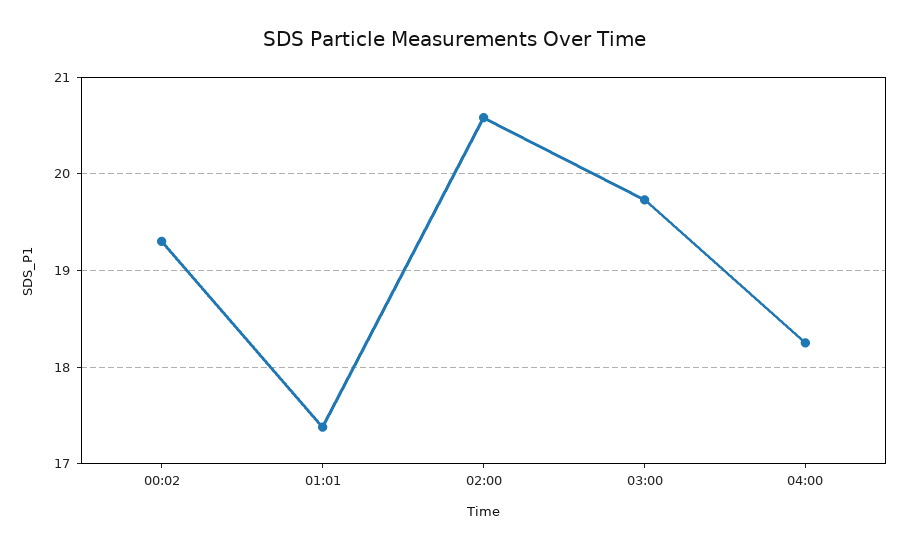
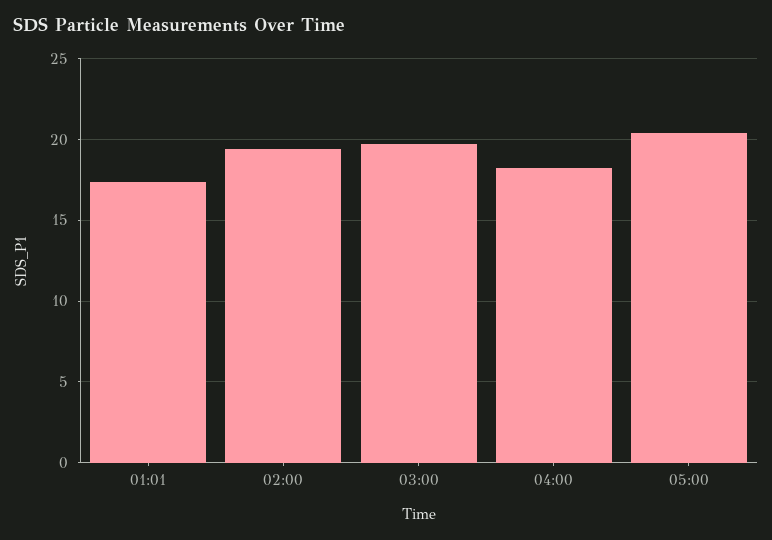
00:02: 19.3 -> none
02:00: 20.6 -> 19.5
05:00: none -> 20.5

